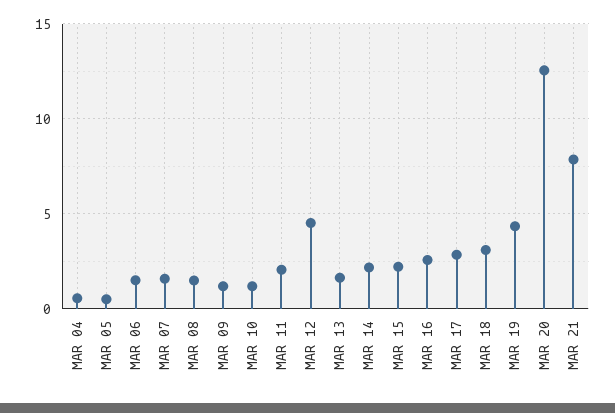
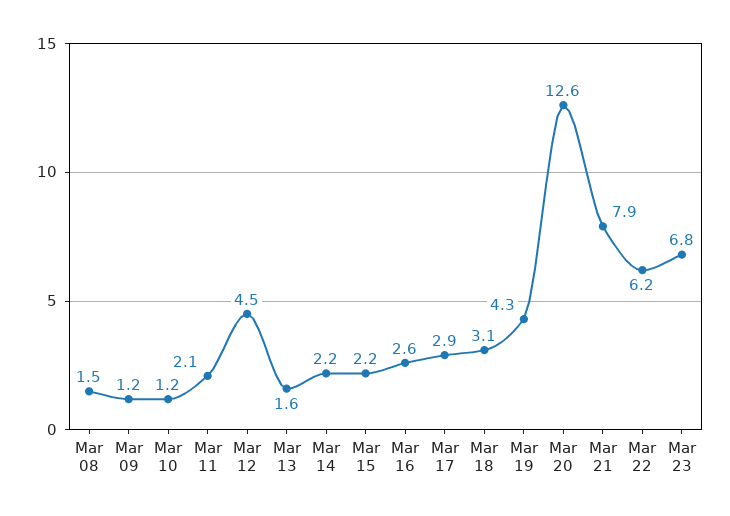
MAR 04: 0.5 -> none
MAR 05: 0.5 -> none
MAR 06: 1.5 -> none
MAR 07: 1.5 -> none
Mar 22: none -> 6.2
Mar 23: none -> 6.8

